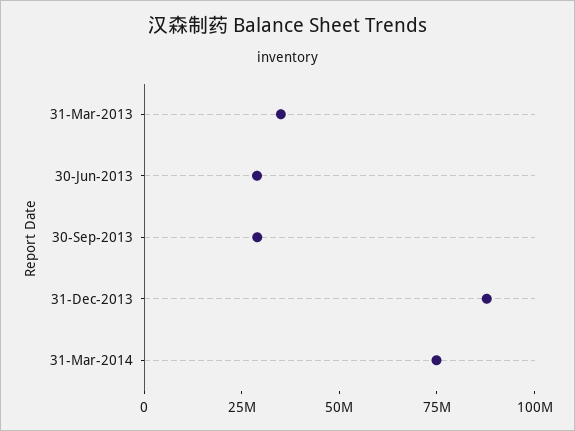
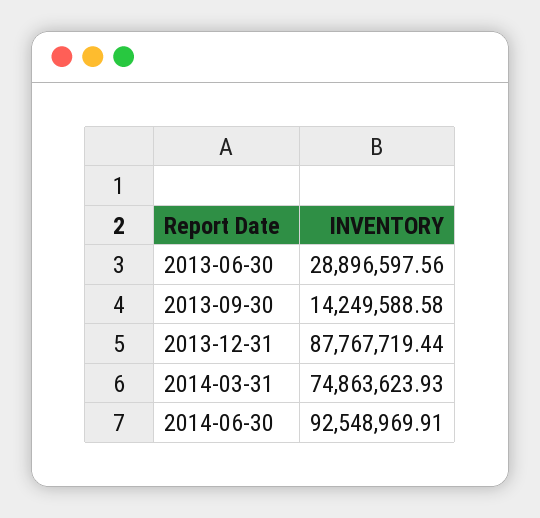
31-Mar-2013: 35000000 -> none
30-Sep-2013: 30000000 -> 14249588.58
2014-06-30: none -> 92548969.91

